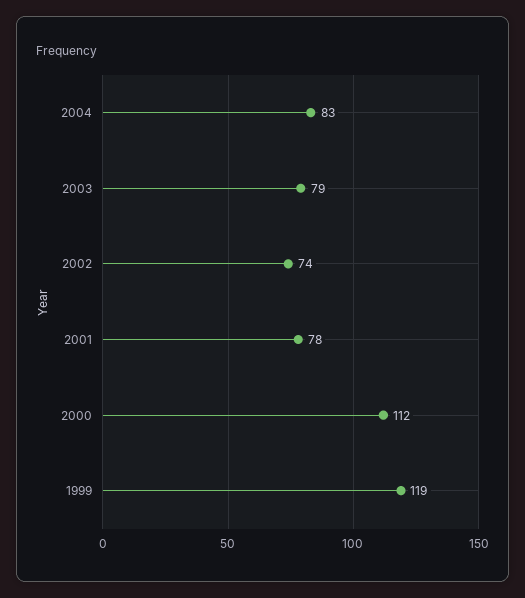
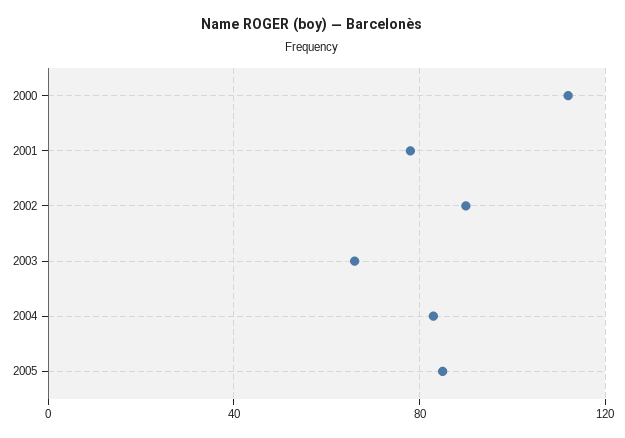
2003: 79 -> 65
2002: 74 -> 90
1999: 119 -> none
2005: none -> 85

